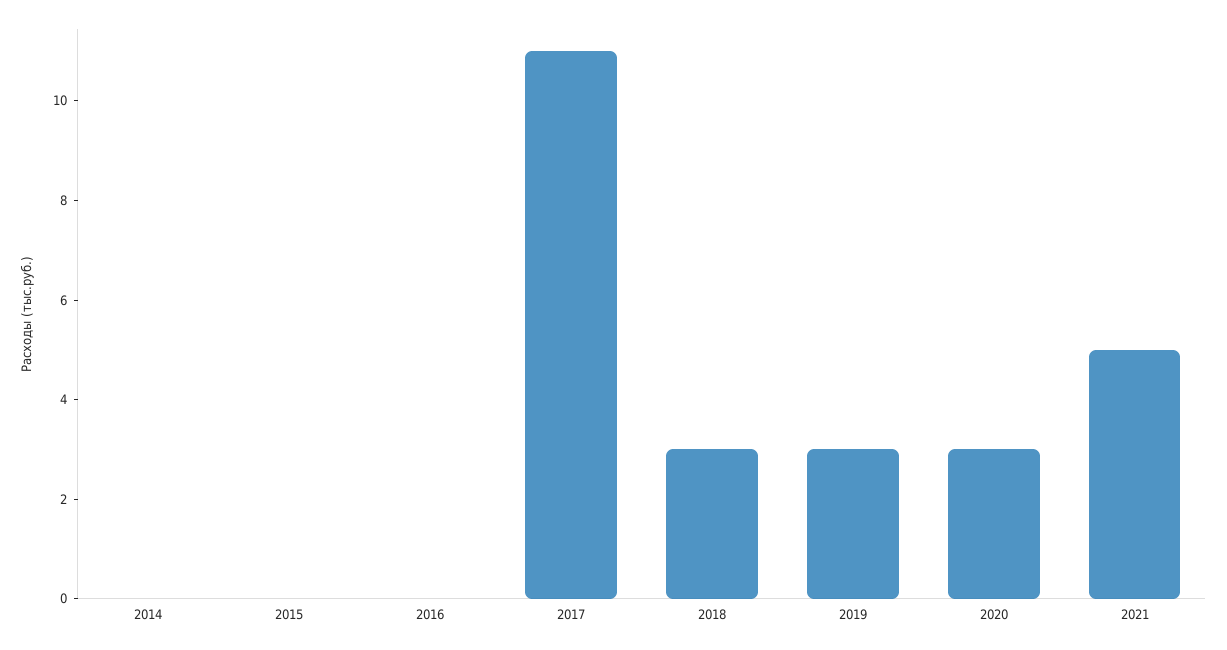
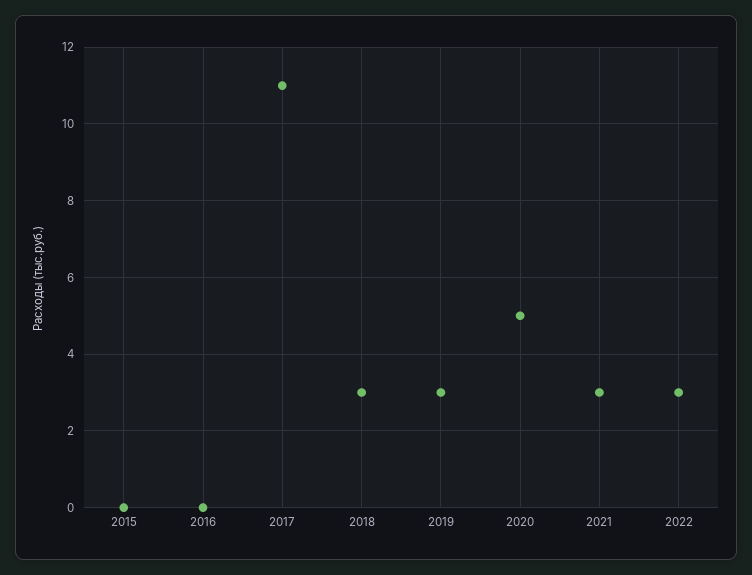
2014: 0 -> none
2020: 3 -> 5
2021: 5 -> 3
2022: none -> 3

